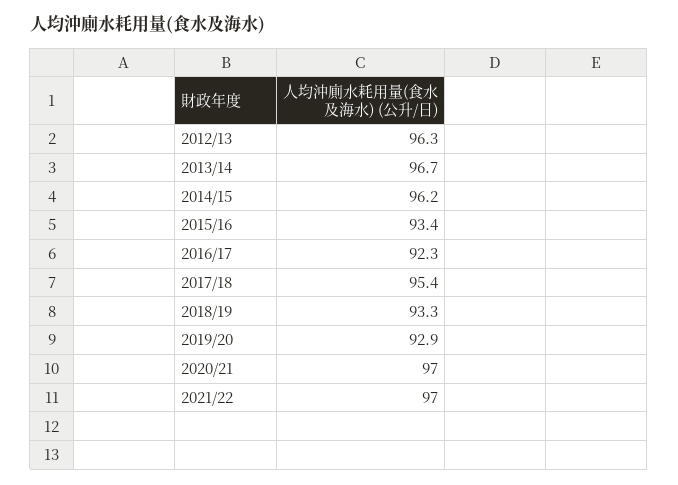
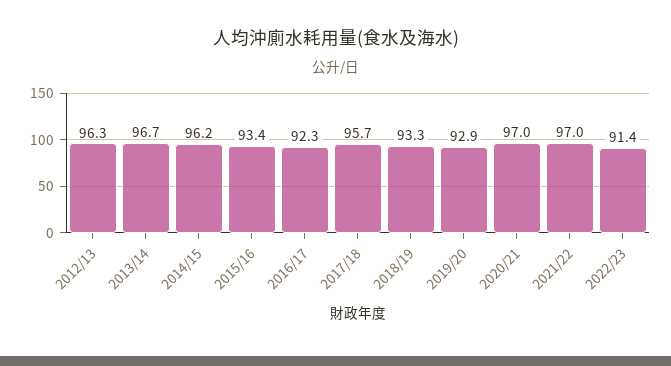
2017/18: 95.4 -> 95.7
2022/23: none -> 91.4

